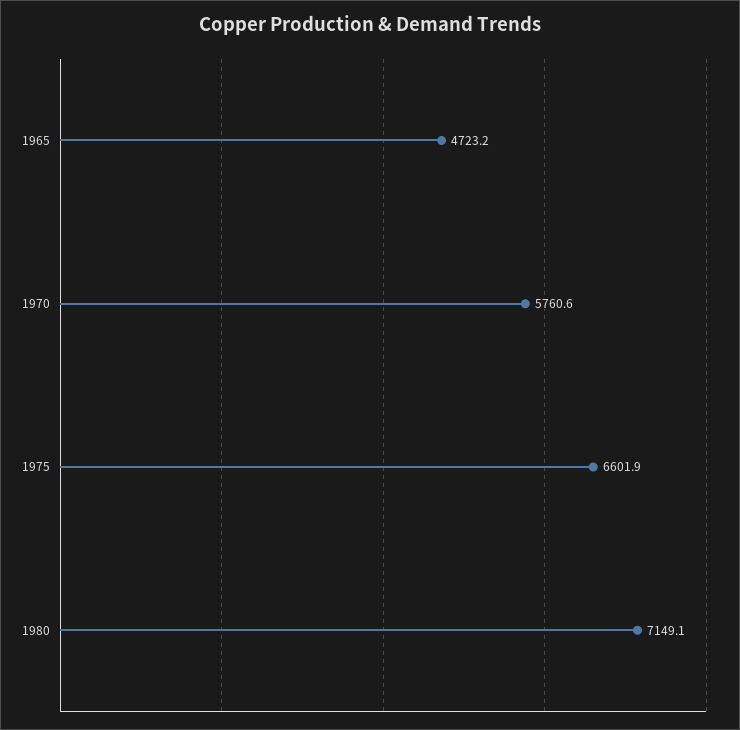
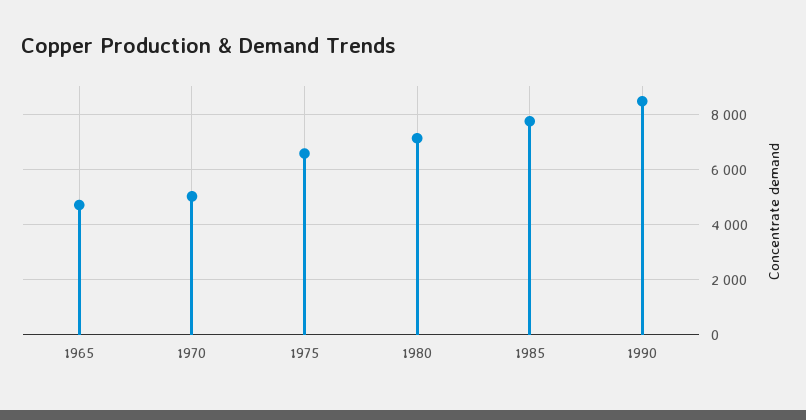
1970: 5760.6 -> 5000
1985: none -> 7750
1990: none -> 8500

